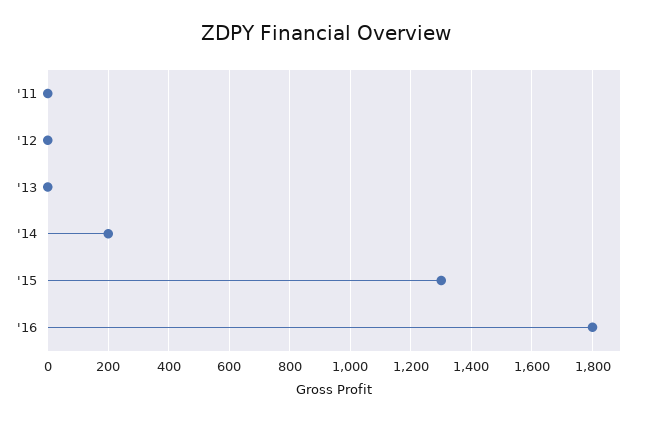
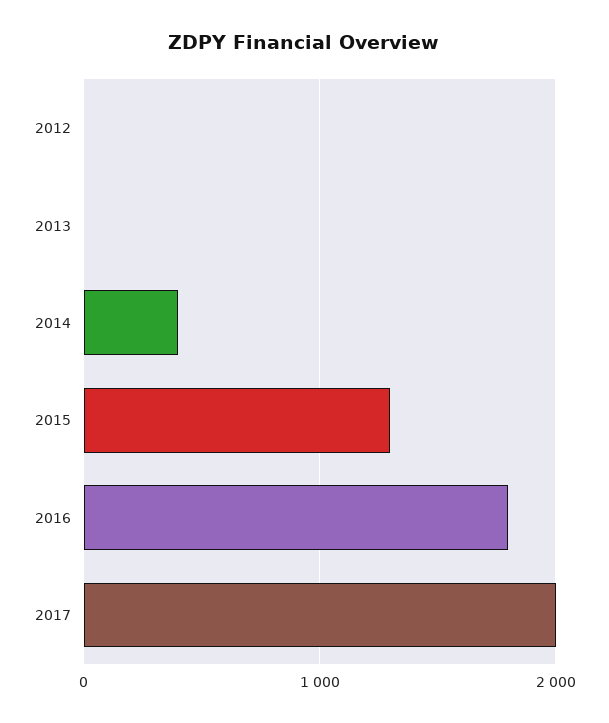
'11: 0 -> none
'14: 200 -> 400
2017: none -> 2000

